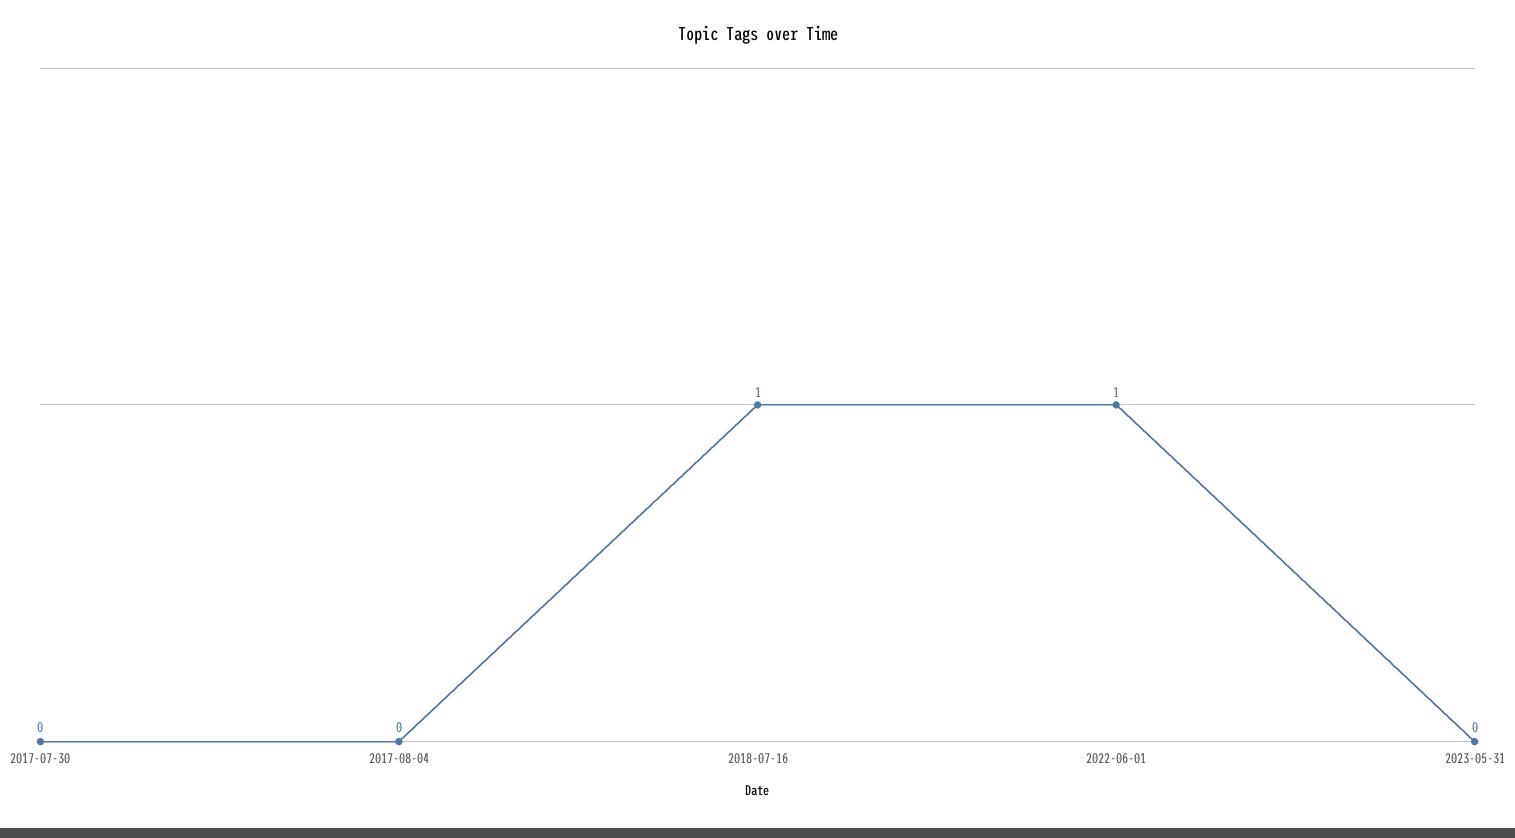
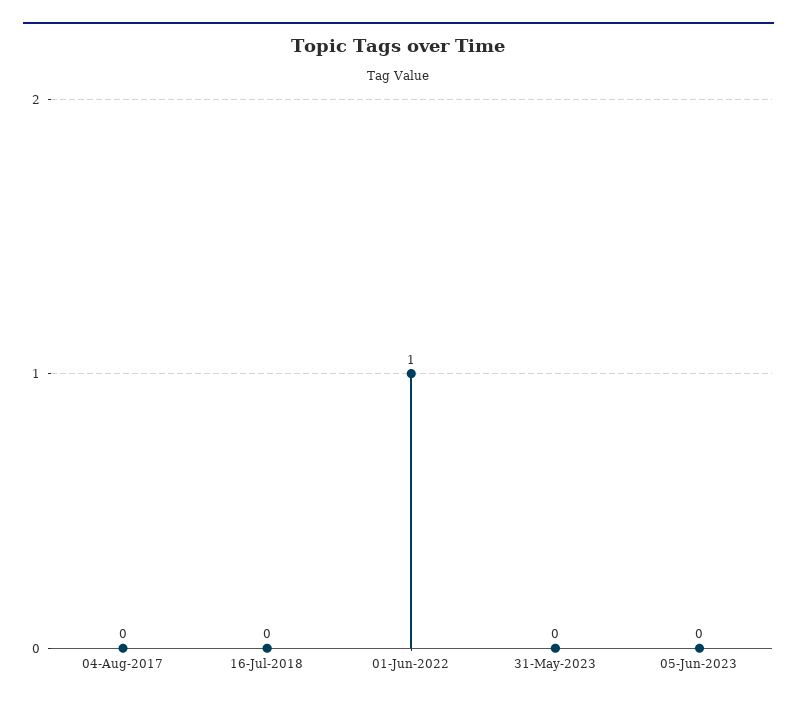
2017-07-30: 0 -> none
2018-07-16: 1 -> 0
05-Jun-2023: none -> 0

